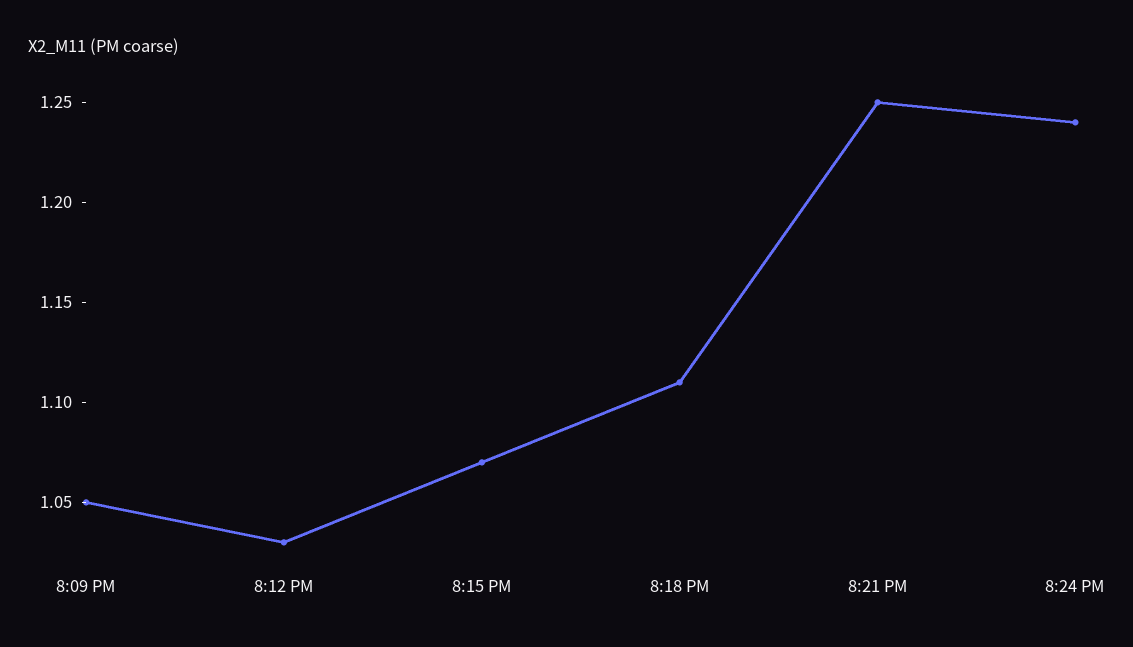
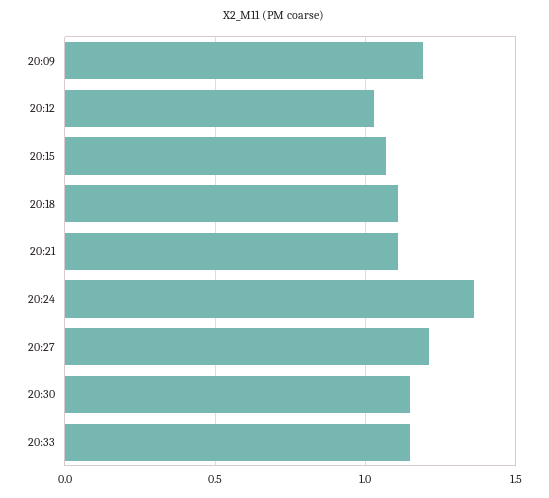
8:09 PM: 1.05 -> 1.2
8:21 PM: 1.25 -> 1.1
8:24 PM: 1.24 -> 1.35
20:27: none -> 1.2
20:30: none -> 1.15
20:33: none -> 1.15

